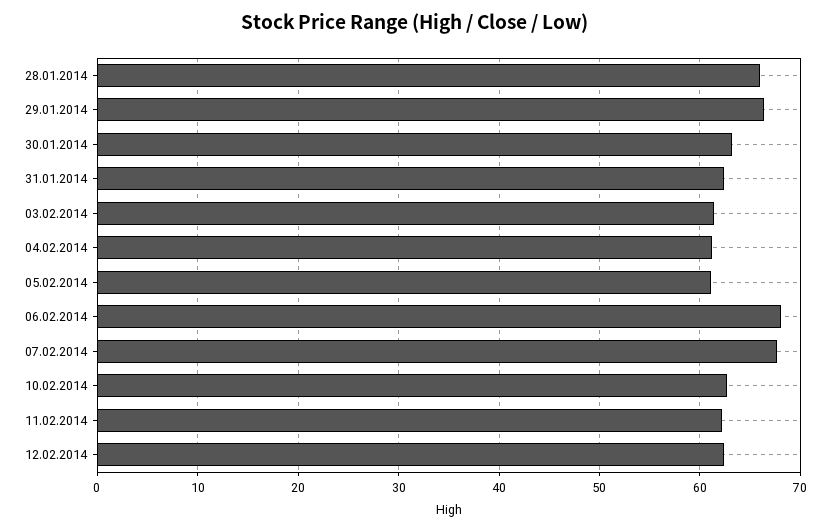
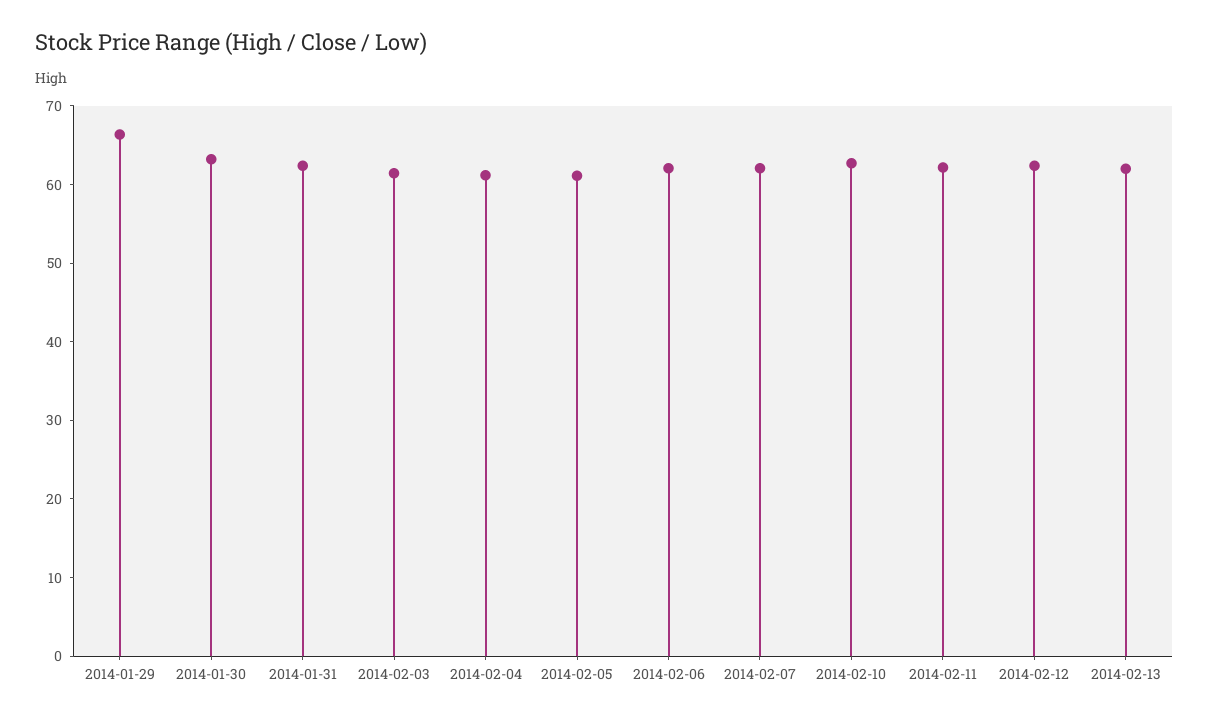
28.01.2014: 66 -> none
06.02.2014: 68 -> 62
07.02.2014: 68 -> 62
2014-02-13: none -> 62

